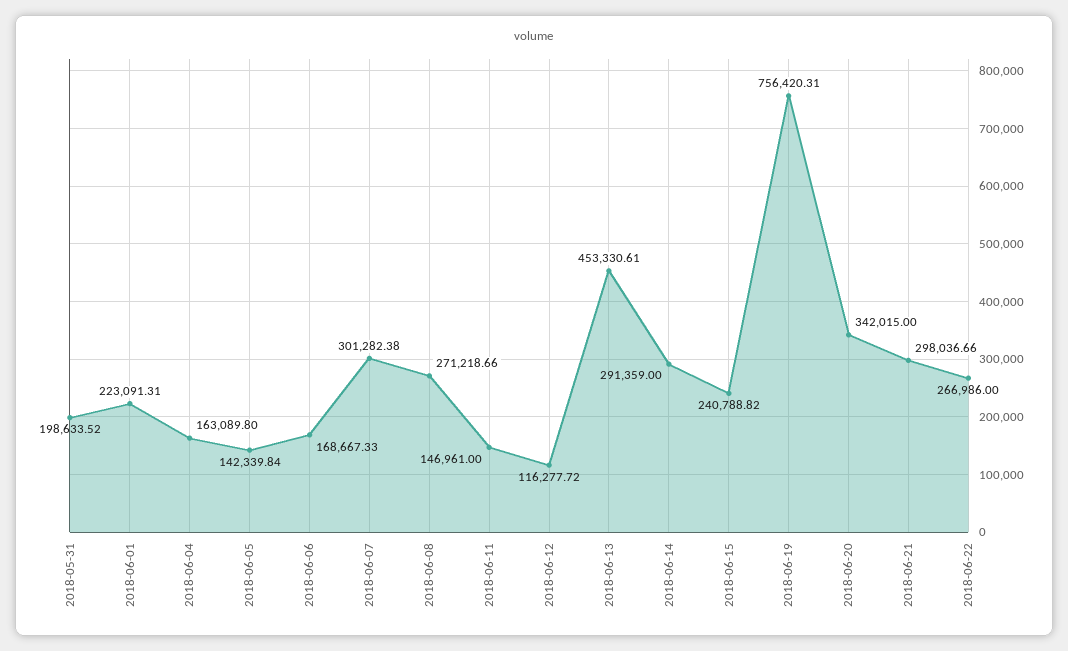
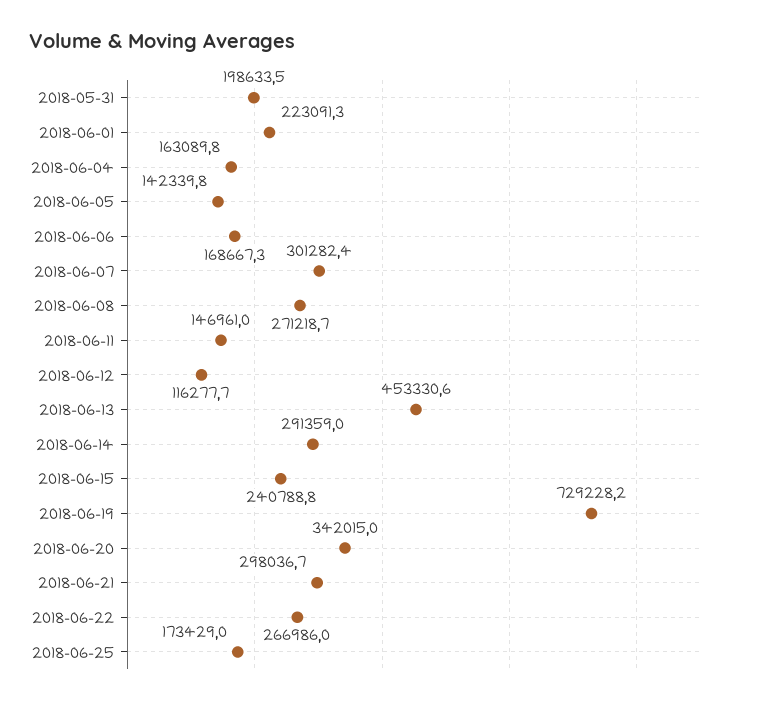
2018-06-19: 756420.31 -> 729228.2
2018-06-25: none -> 173429

